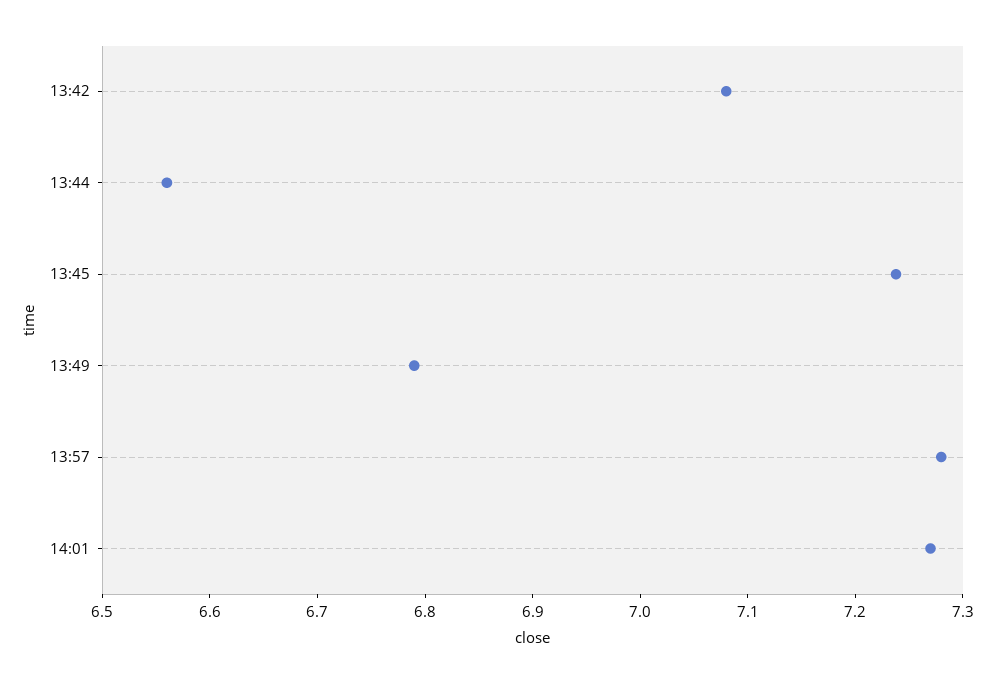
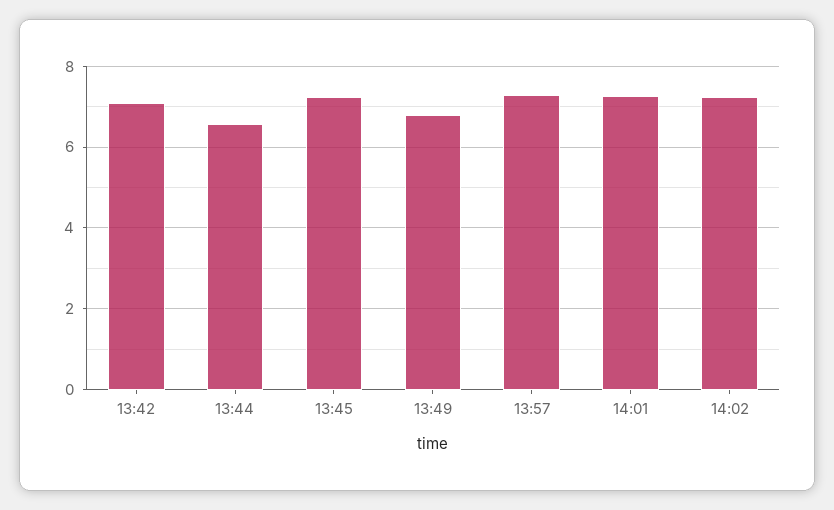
14:02: none -> 7.2

